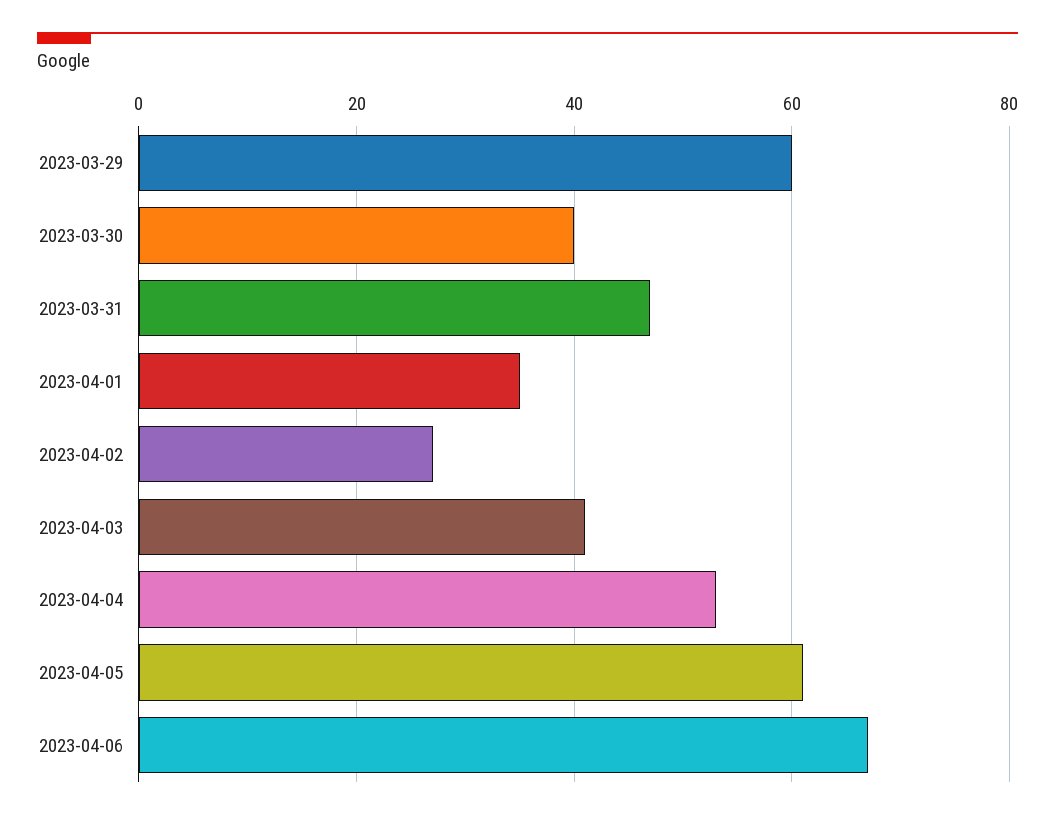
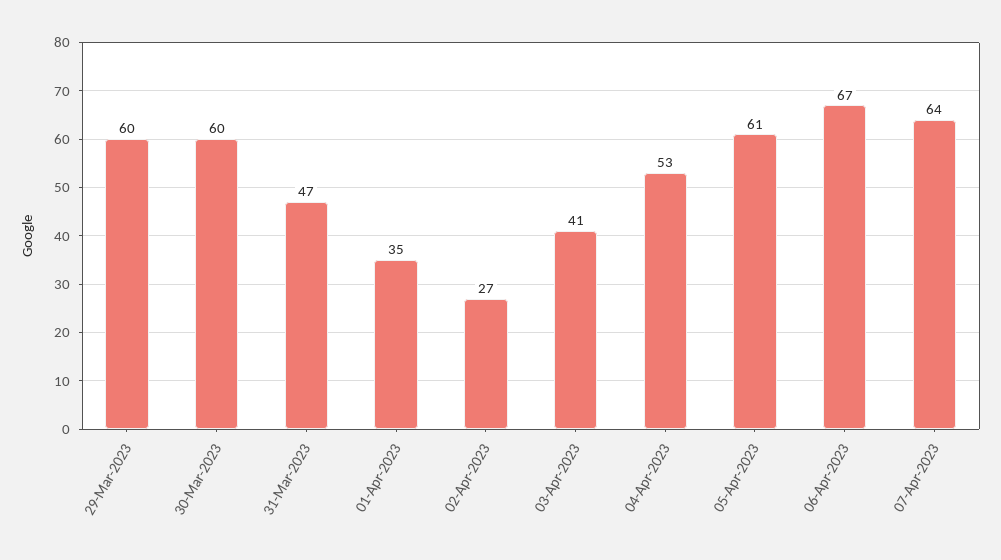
2023-03-30: 40 -> 60
07-Apr-2023: none -> 64

